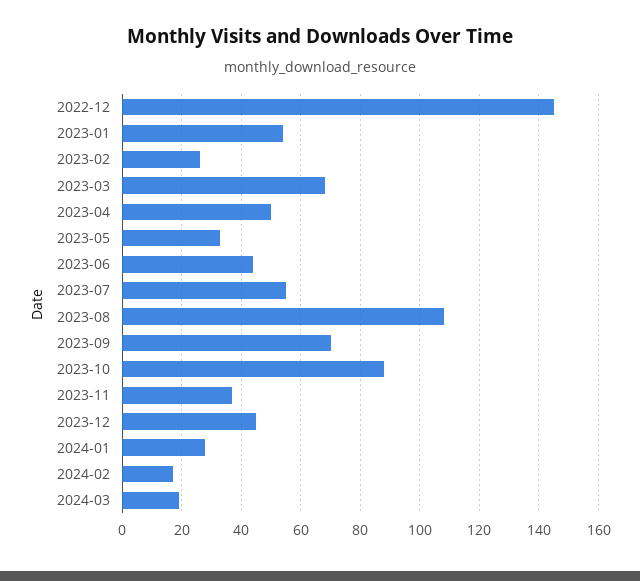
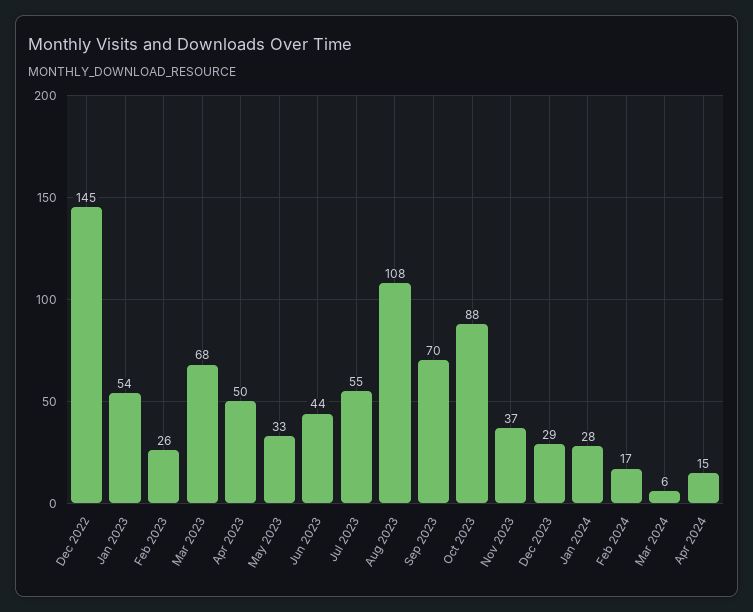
2023-12: 45 -> 29
2024-03: 20 -> 6
Apr 2024: none -> 15

